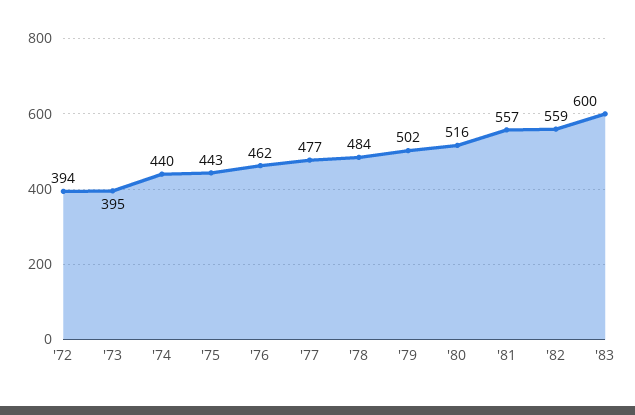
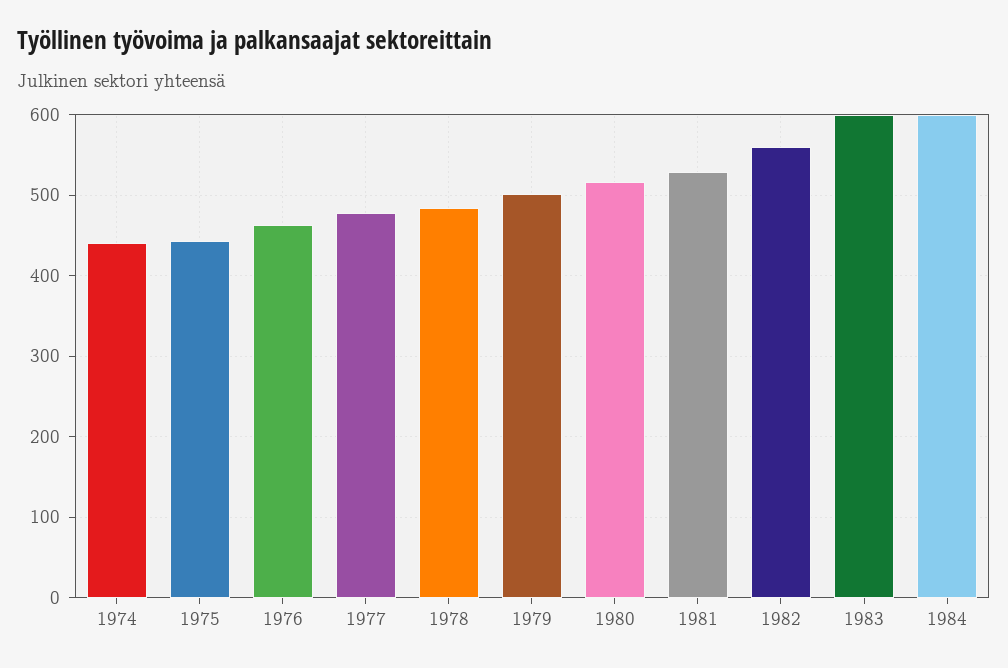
'72: 394 -> none
'73: 395 -> none
'81: 557 -> 530
1984: none -> 600

